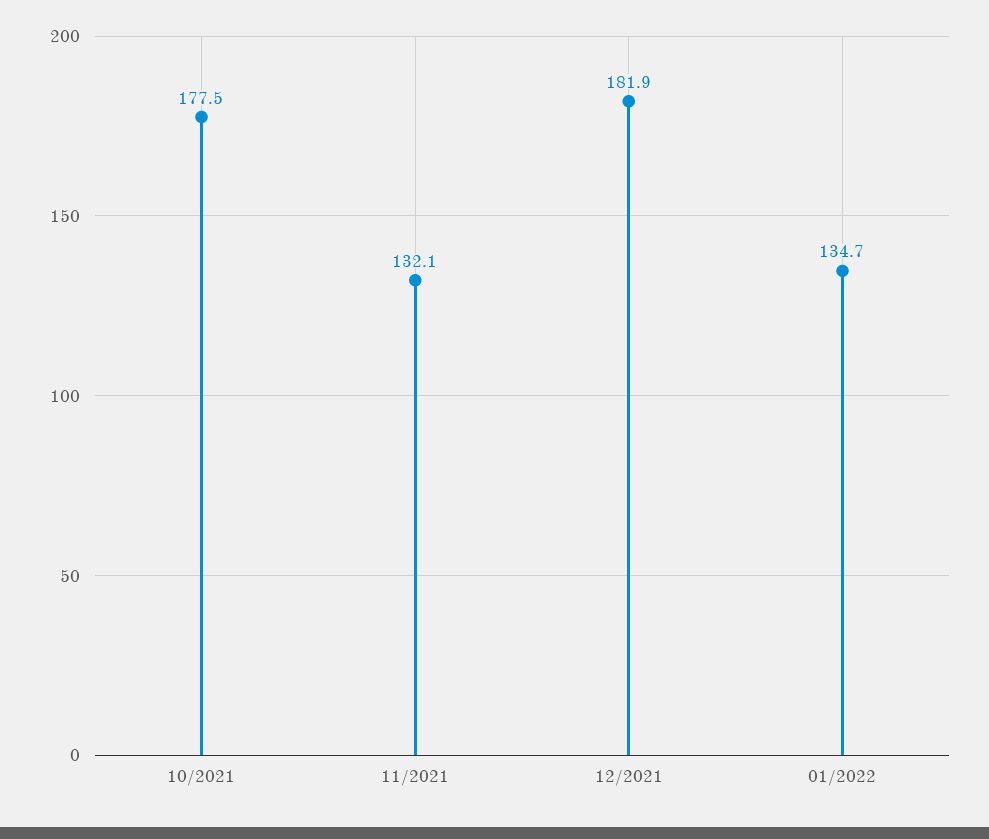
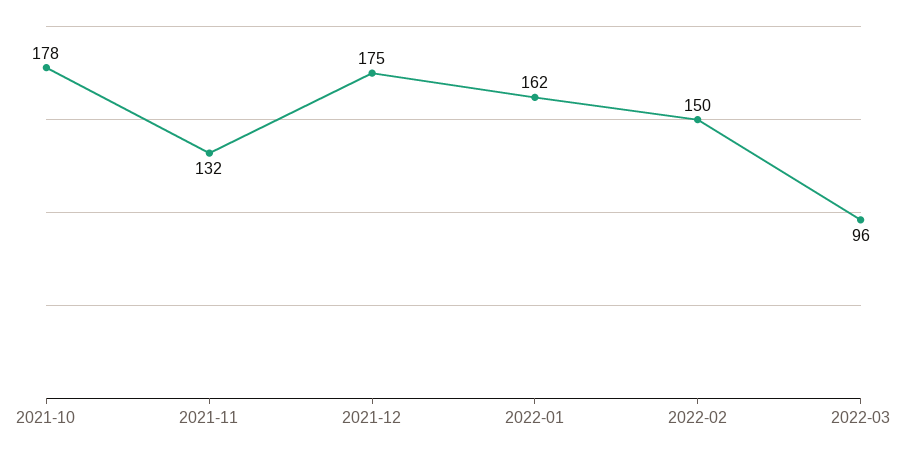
12/2021: 181.9 -> 175
01/2022: 134.7 -> 162
2022-02: none -> 150
2022-03: none -> 96

